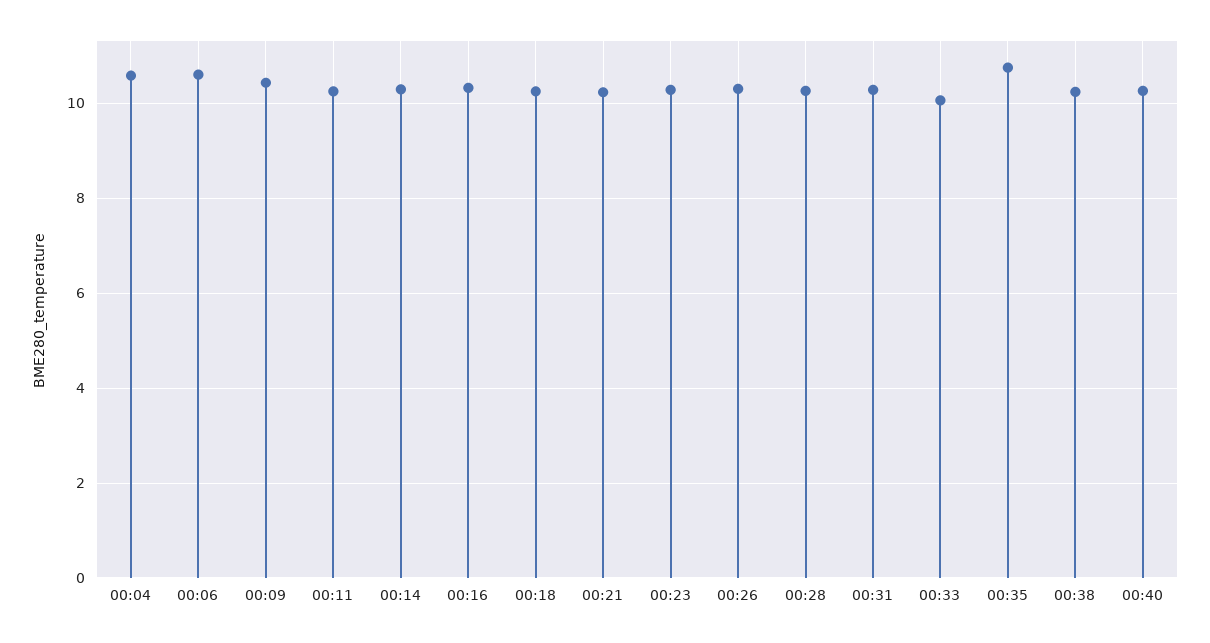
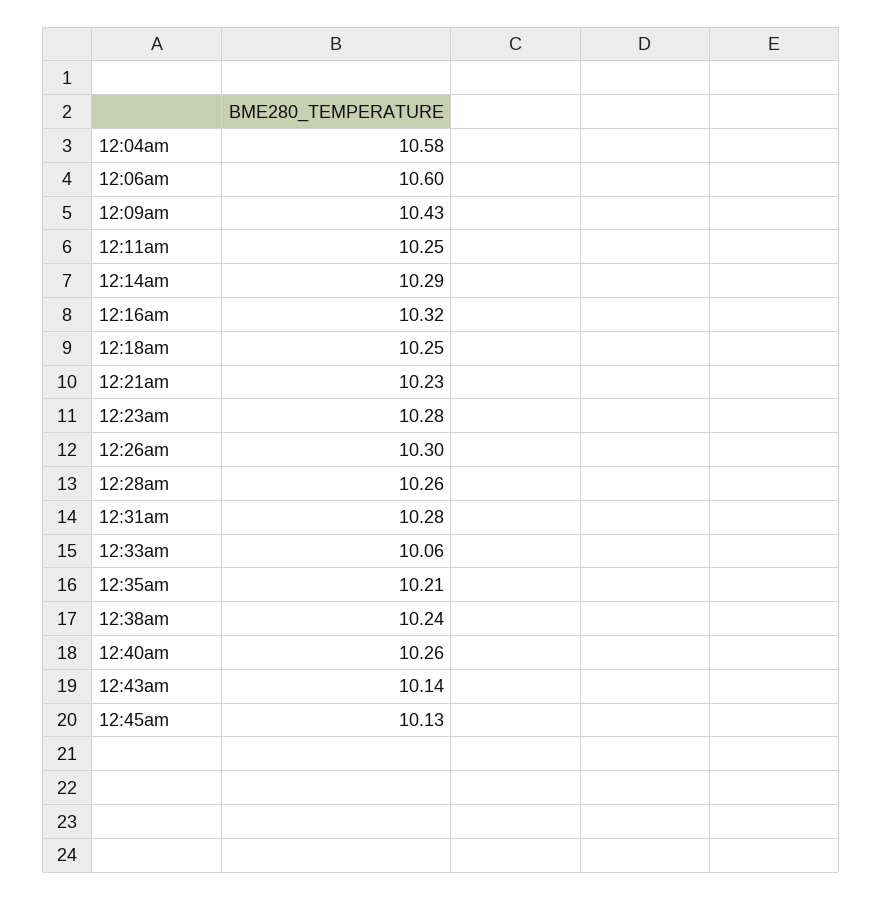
00:35: 10.8 -> 10.21
12:43am: none -> 10.14
12:45am: none -> 10.13

